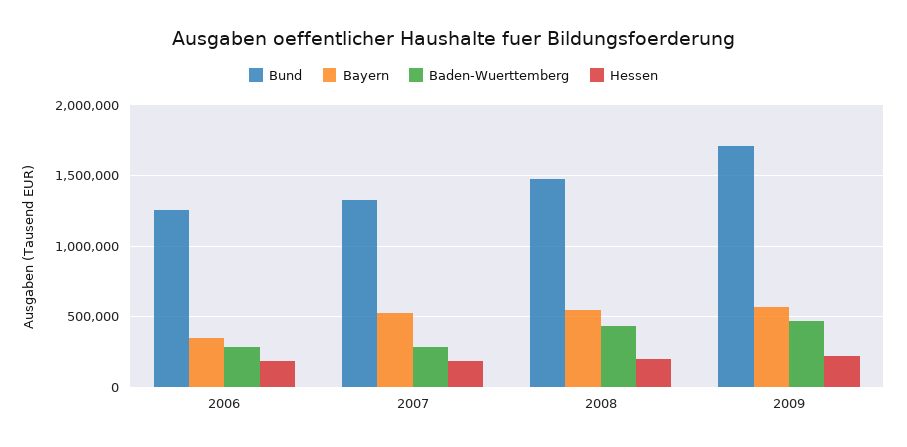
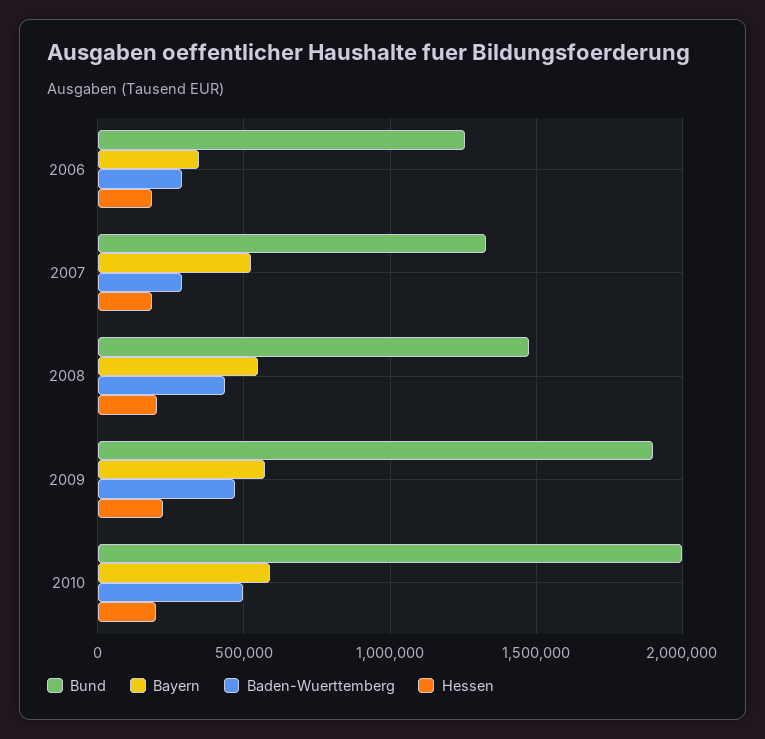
Bund, 2009: 1700000 -> 1900000
Bund, 2010: none -> 2000000
Bayern, 2010: none -> 600000
Baden-Wuerttemberg, 2010: none -> 500000
Hessen, 2010: none -> 200000

